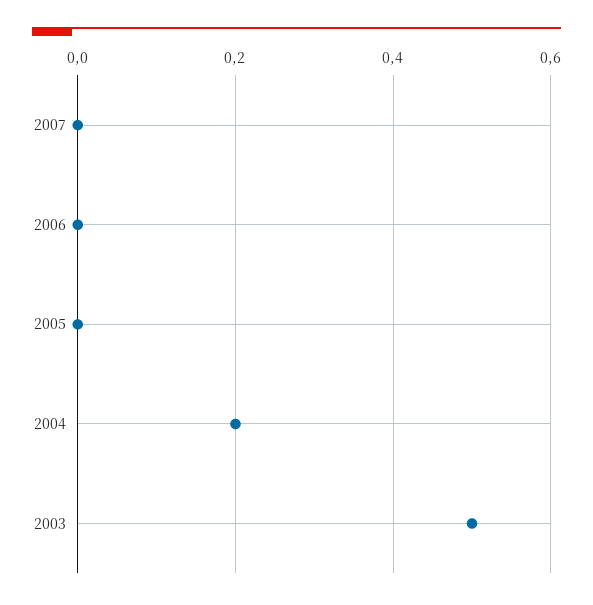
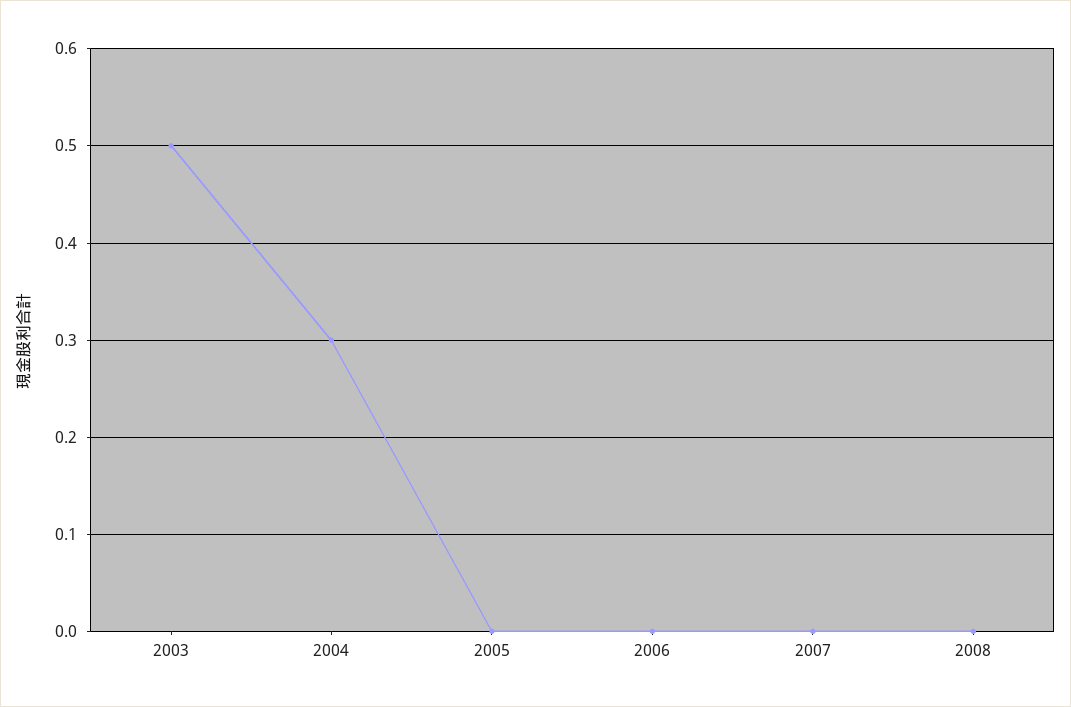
2004: 0.2 -> 0.3
2008: none -> 0

